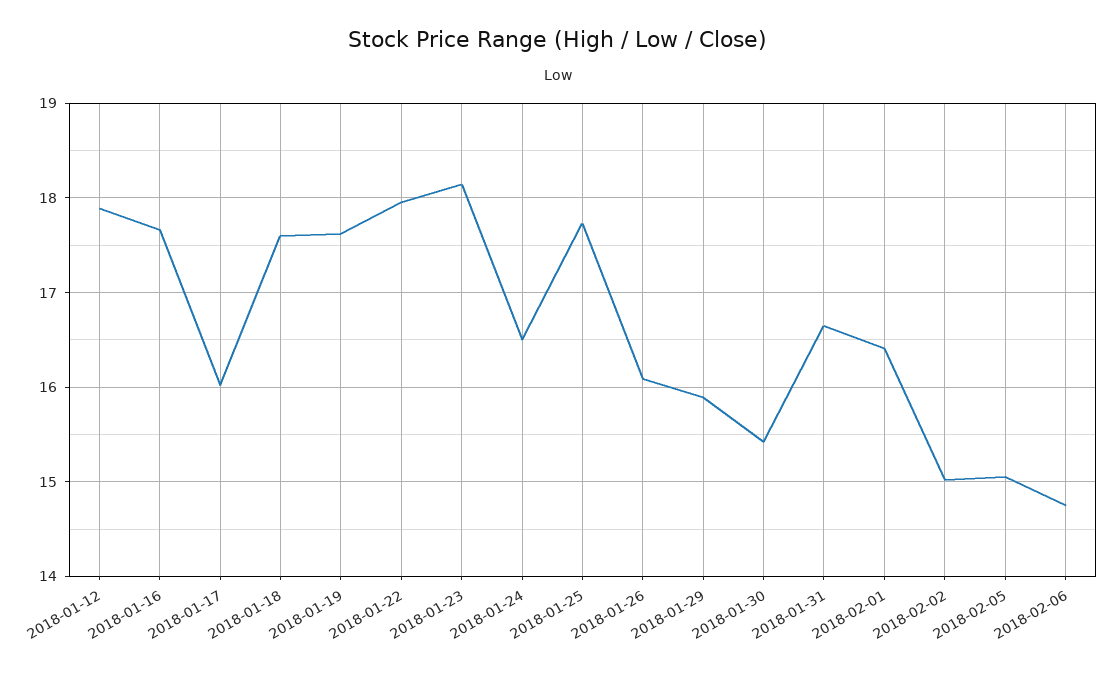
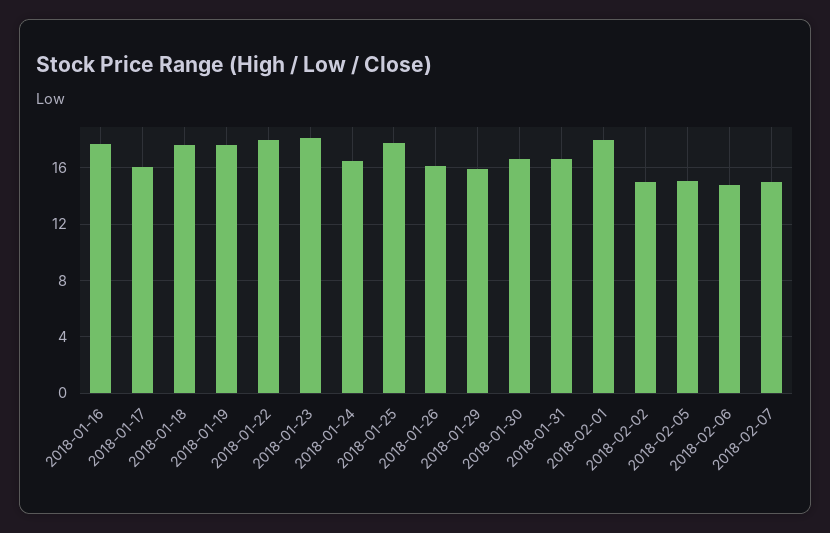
2018-01-12: 17.9 -> none
2018-01-30: 15.4 -> 16.5
2018-02-01: 16.4 -> 18
2018-02-07: none -> 15

